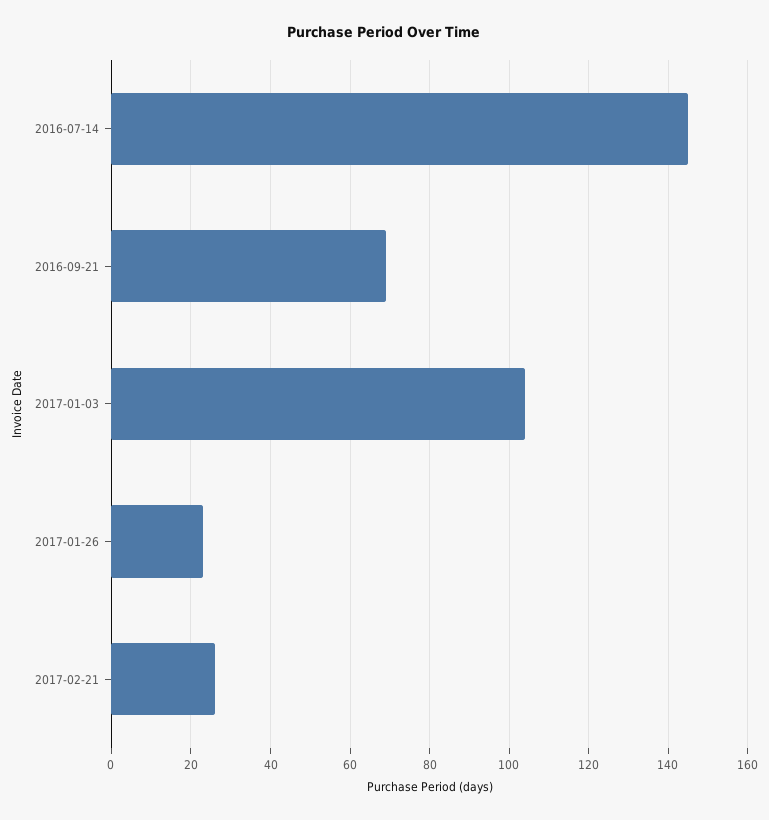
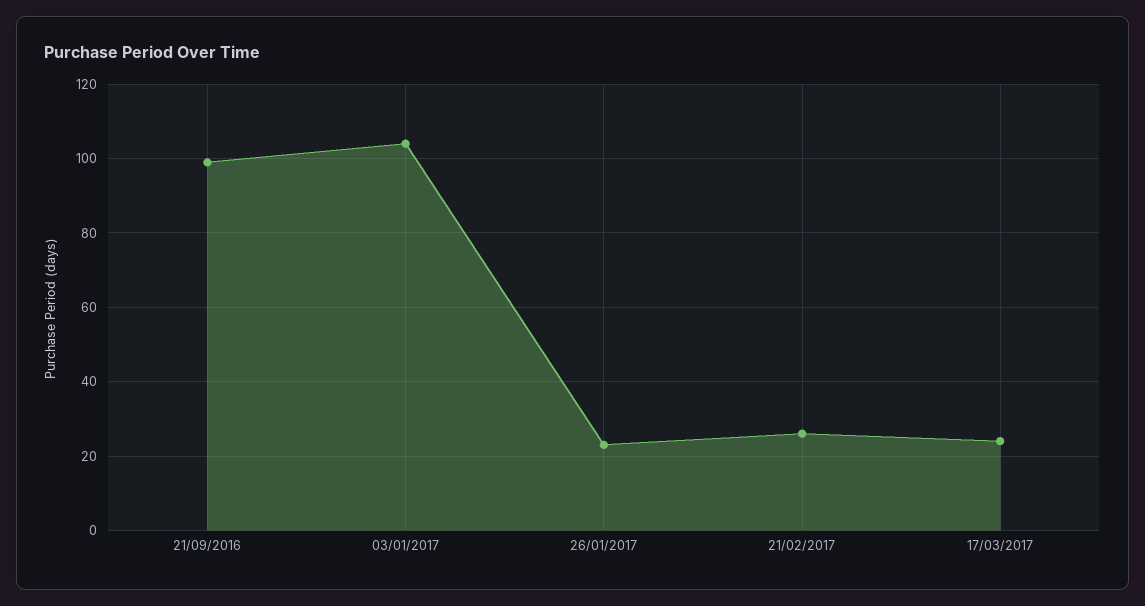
2016-07-14: 145 -> none
2016-09-21: 70 -> 100
17/03/2017: none -> 25

